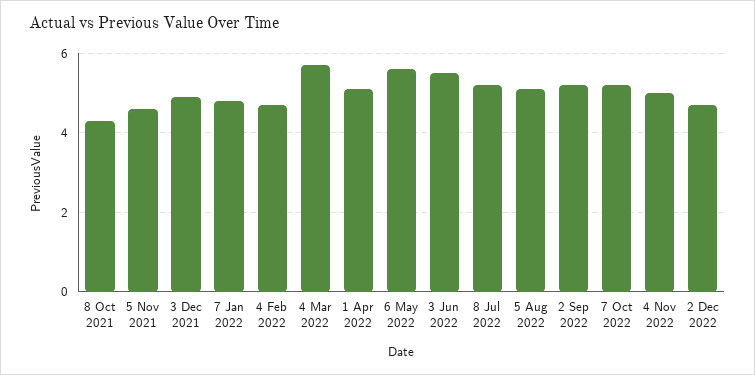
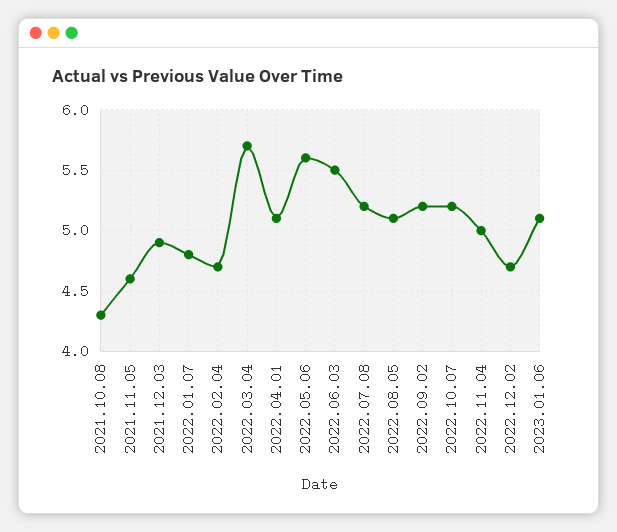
2023.01.06: none -> 5.1

